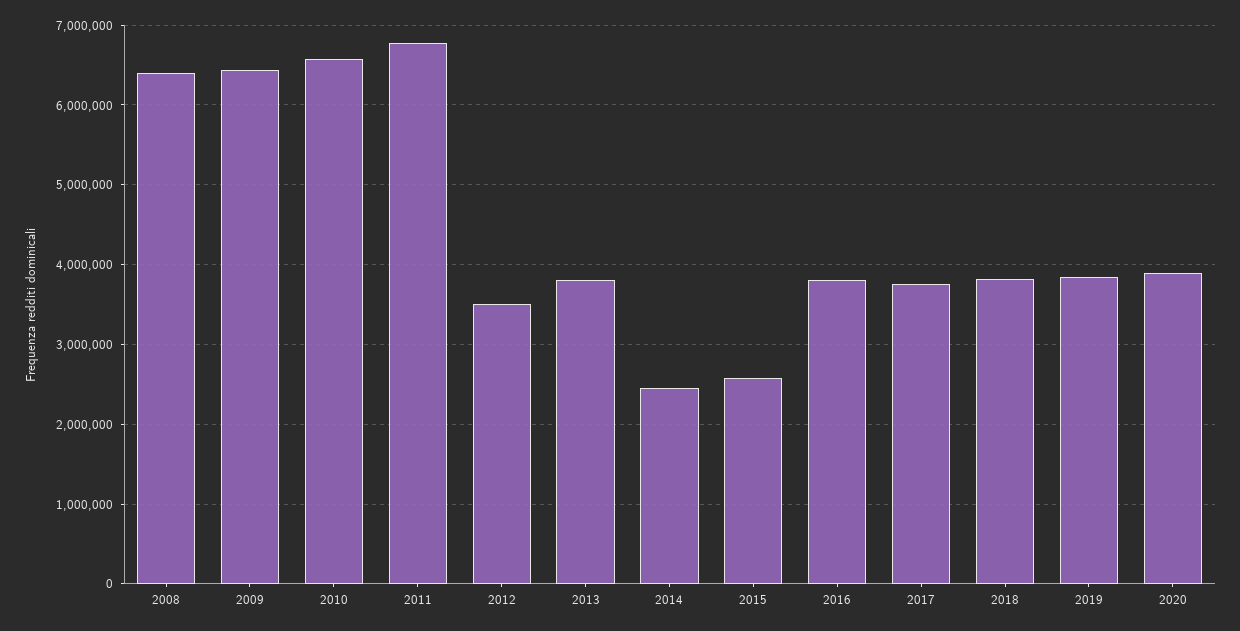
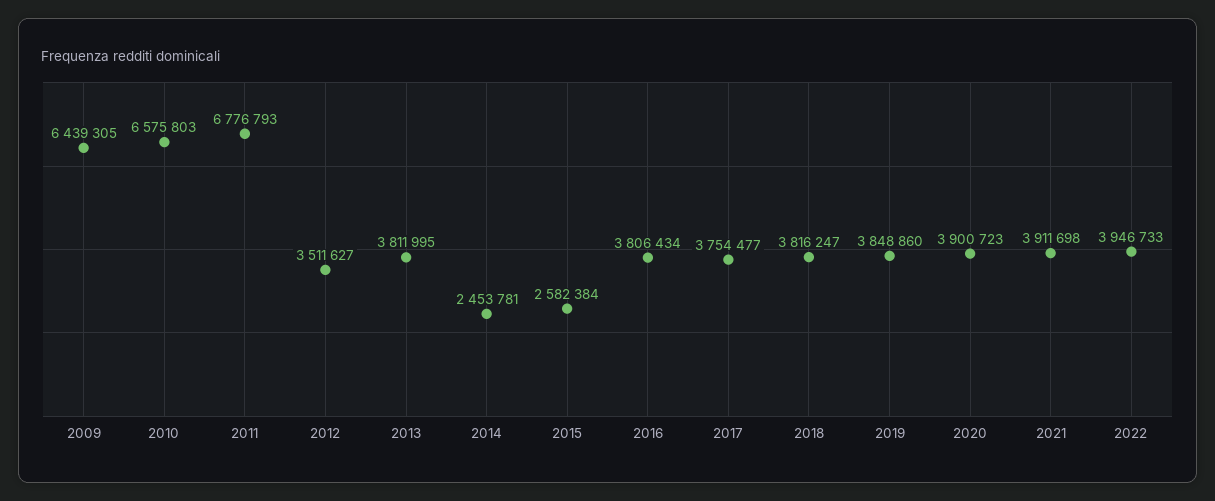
2008: 6400000 -> none
2021: none -> 3911698
2022: none -> 3946733

